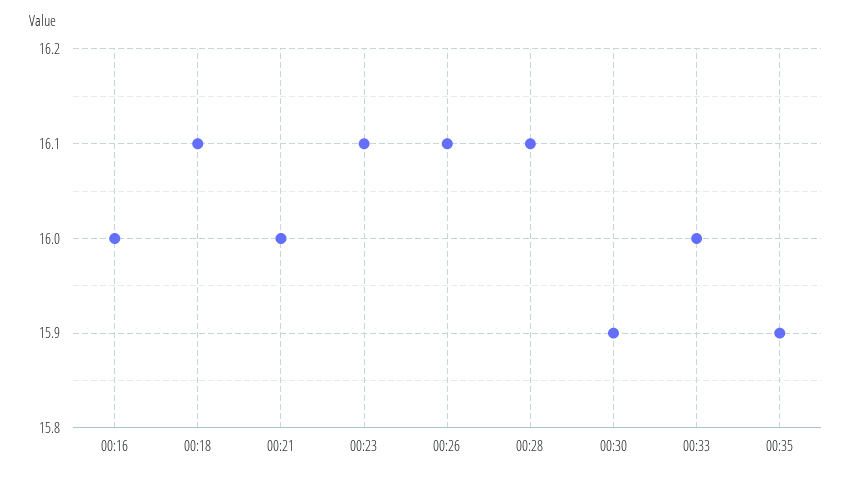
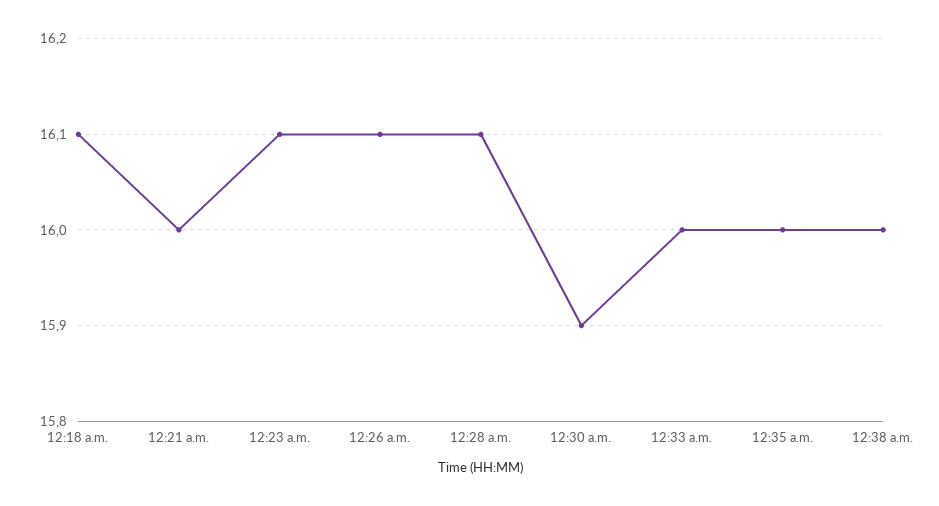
00:16: 16 -> none
00:35: 15.9 -> 16
12:38 a.m.: none -> 16

